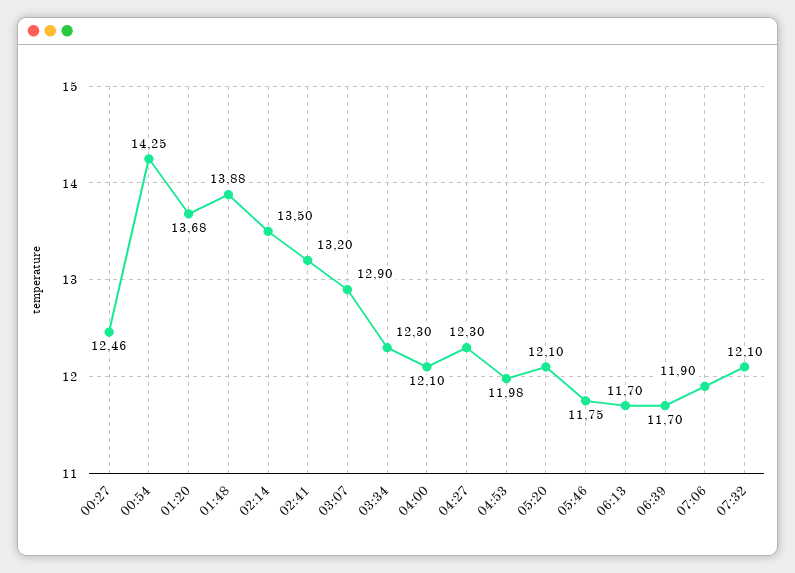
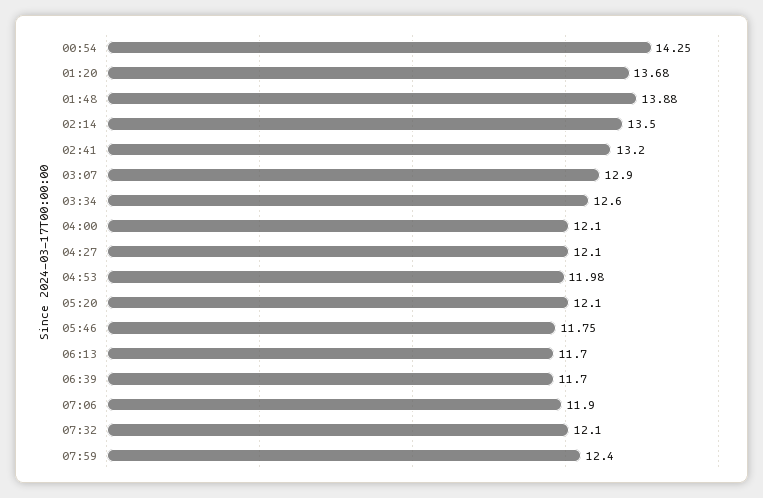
00:27: 12.46 -> none
03:34: 12.3 -> 12.6
04:27: 12.3 -> 12.1
07:59: none -> 12.4

